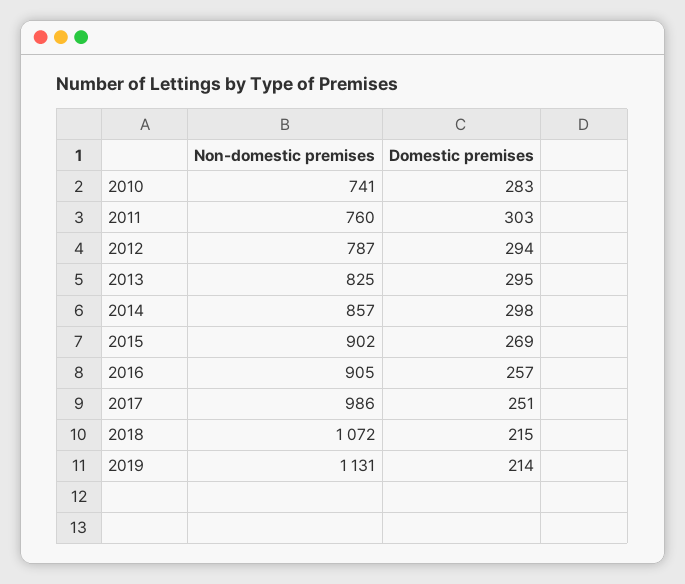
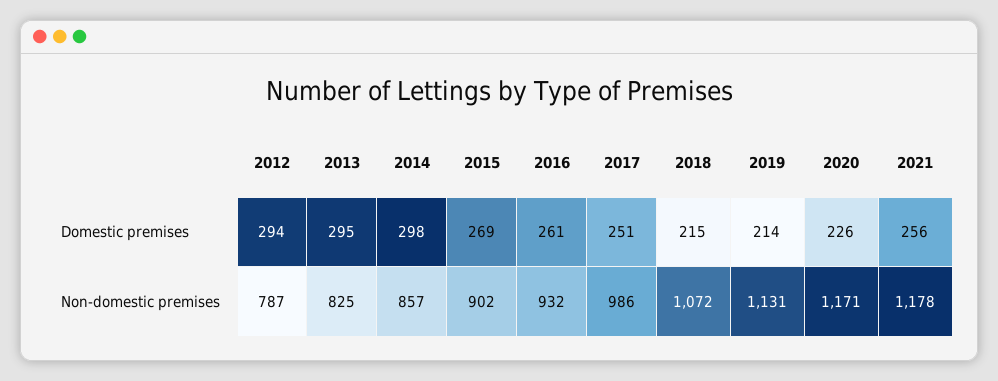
Non-domestic premises, 2010: 741 -> none
Domestic premises, 2010: 283 -> none
Non-domestic premises, 2011: 760 -> none
Domestic premises, 2011: 303 -> none
Non-domestic premises, 2016: 905 -> 932
Domestic premises, 2016: 257 -> 261
Domestic premises, 2020: none -> 226
Domestic premises, 2021: none -> 256
Non-domestic premises, 2020: none -> 1171
Non-domestic premises, 2021: none -> 1178

